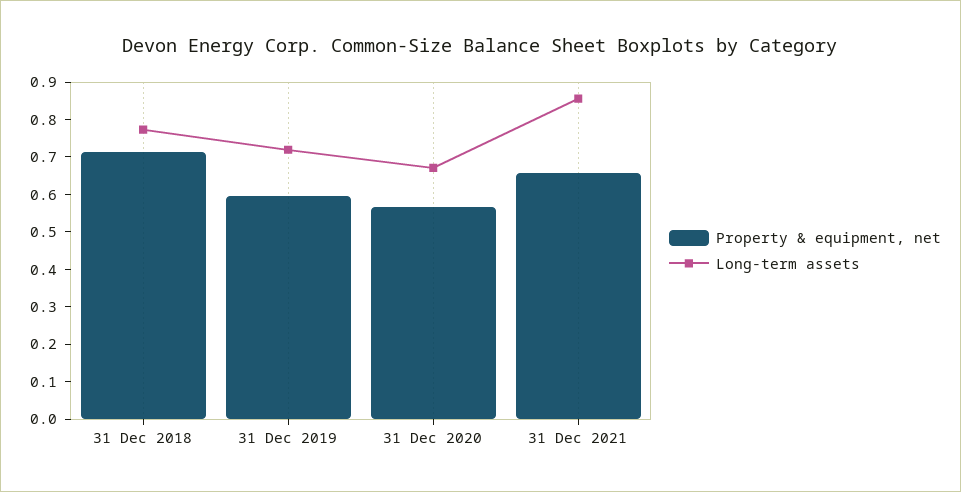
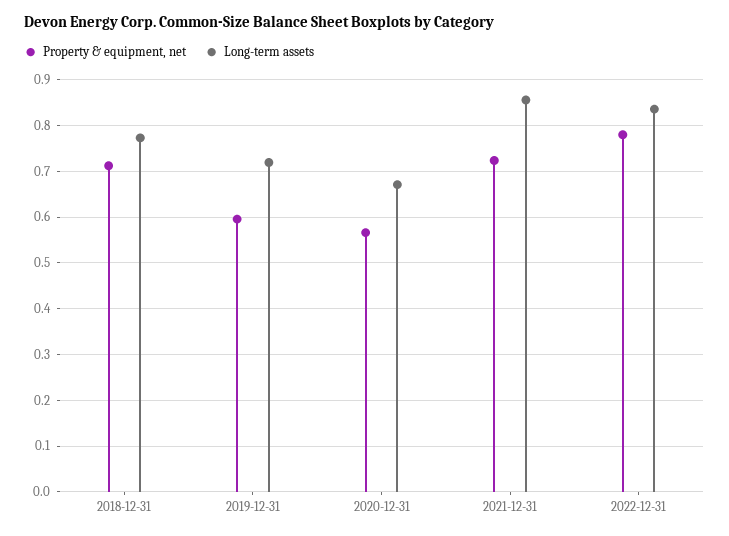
Property & equipment, net, 31 Dec 2021: 0.65 -> 0.72
Property & equipment, net, 2022-12-31: none -> 0.78
Long-term assets, 2022-12-31: none -> 0.84

